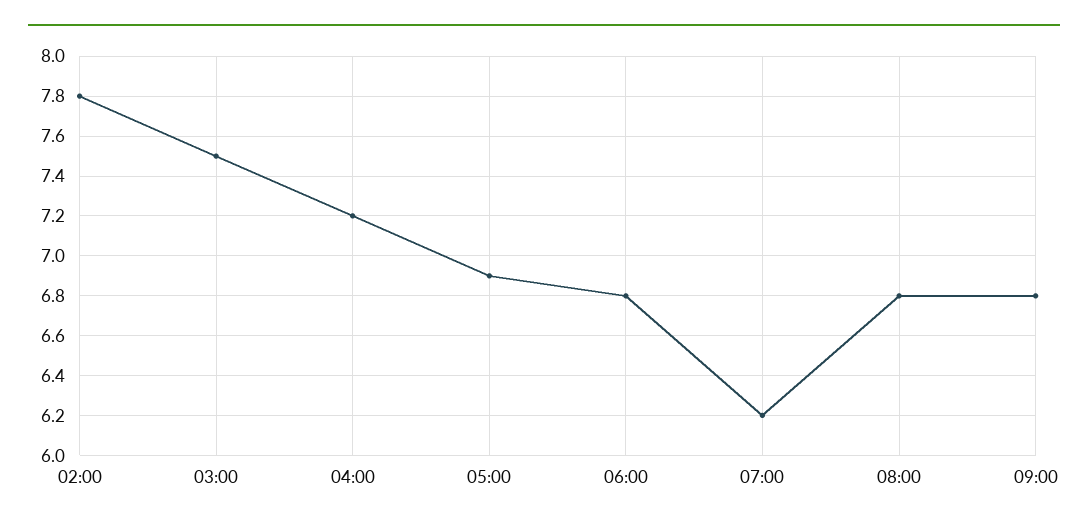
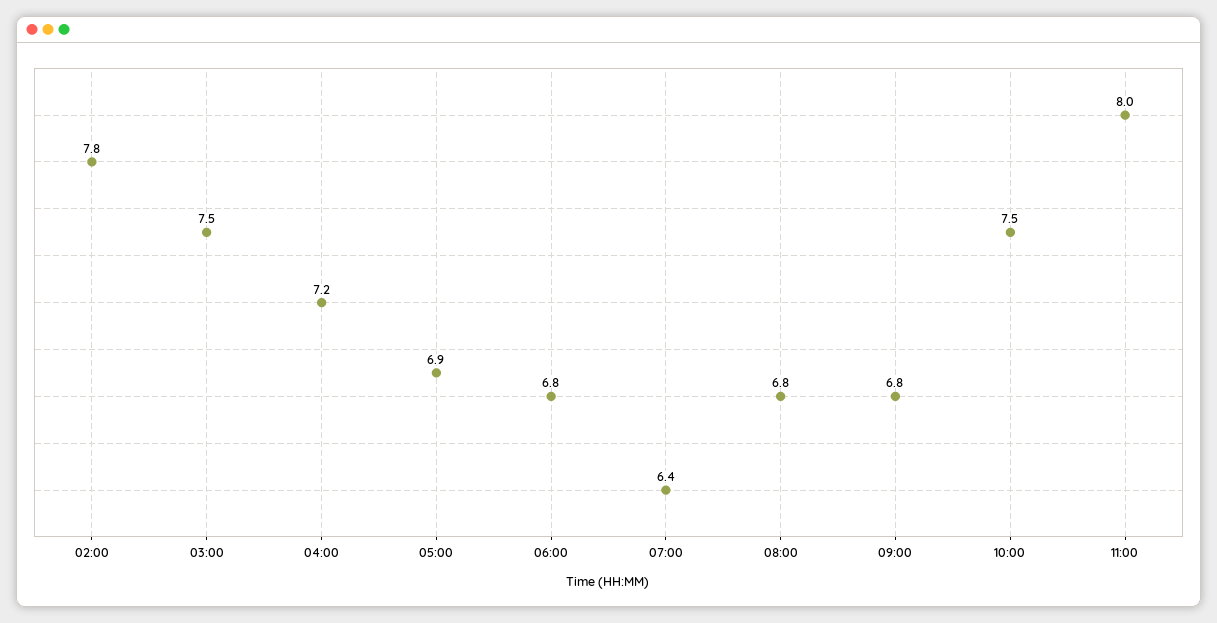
07:00: 6.2 -> 6.4
10:00: none -> 7.5
11:00: none -> 8

